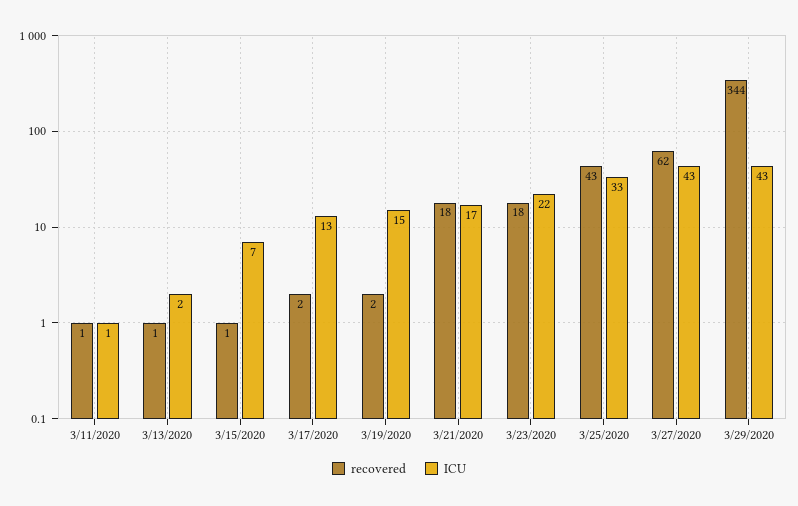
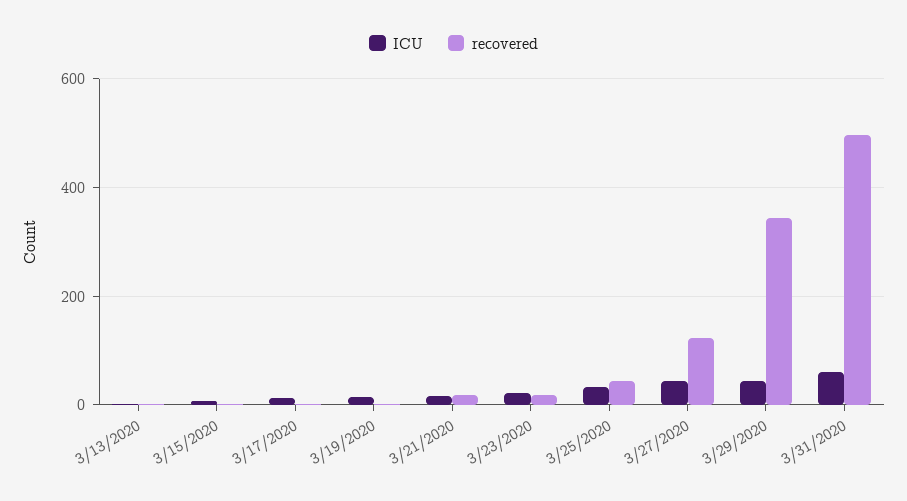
recovered, 3/11/2020: 1 -> none
ICU, 3/11/2020: 1 -> none
recovered, 3/27/2020: 62 -> 120
ICU, 3/31/2020: none -> 60
recovered, 3/31/2020: none -> 500

